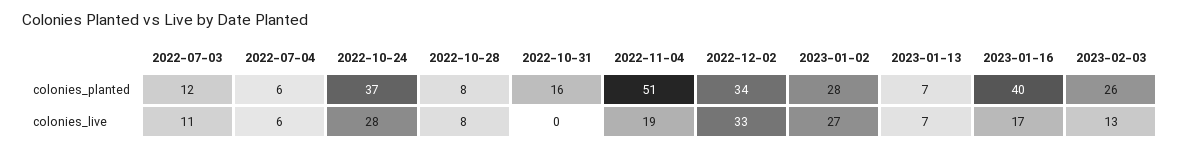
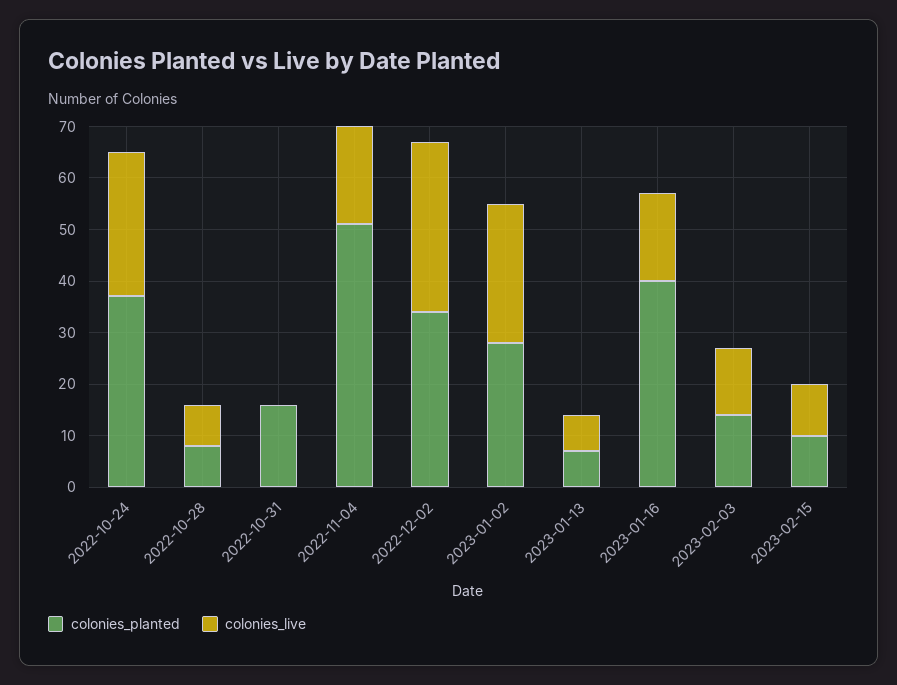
colonies_planted, 2022-07-03: 12 -> none
colonies_planted, 2022-07-04: 6 -> none
colonies_planted, 2023-02-03: 26 -> 15
colonies_live, 2022-07-03: 11 -> none
colonies_live, 2022-07-04: 6 -> none
colonies_planted, 2023-02-15: none -> 10
colonies_live, 2023-02-15: none -> 10

